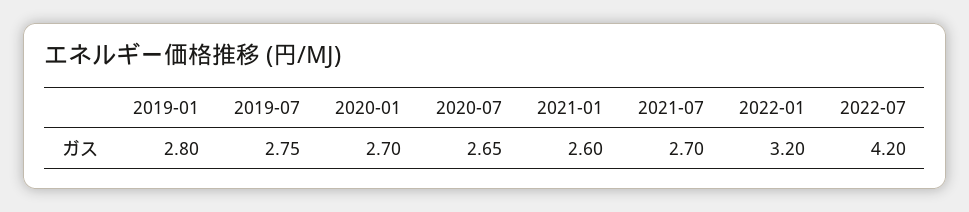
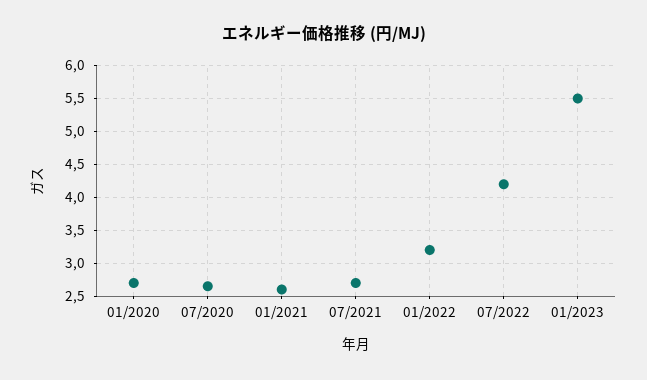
2019-01: 2.8 -> none
2019-07: 2.75 -> none
01/2023: none -> 5.5

